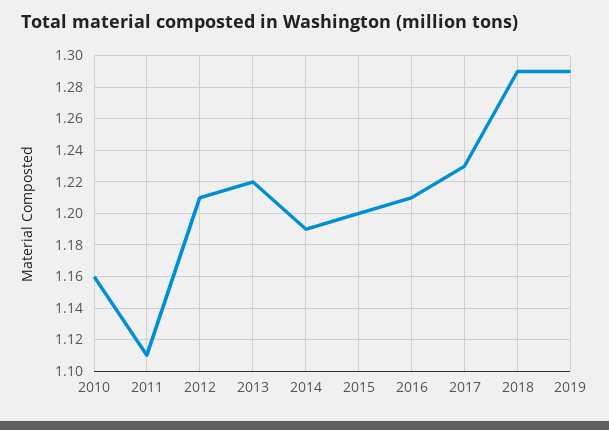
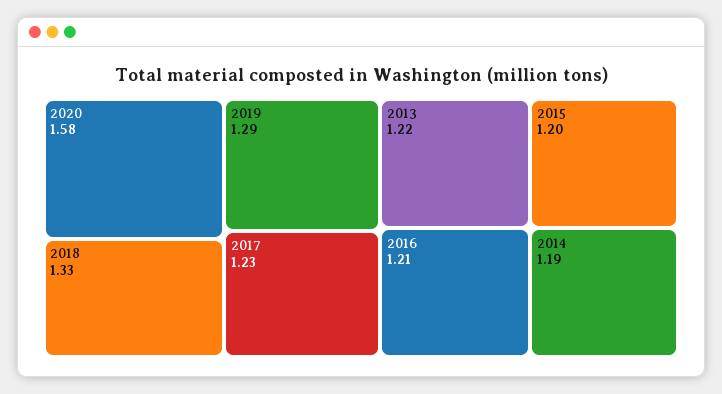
2010: 1.16 -> none
2011: 1.11 -> none
2012: 1.21 -> none
2018: 1.29 -> 1.33
2020: none -> 1.58

